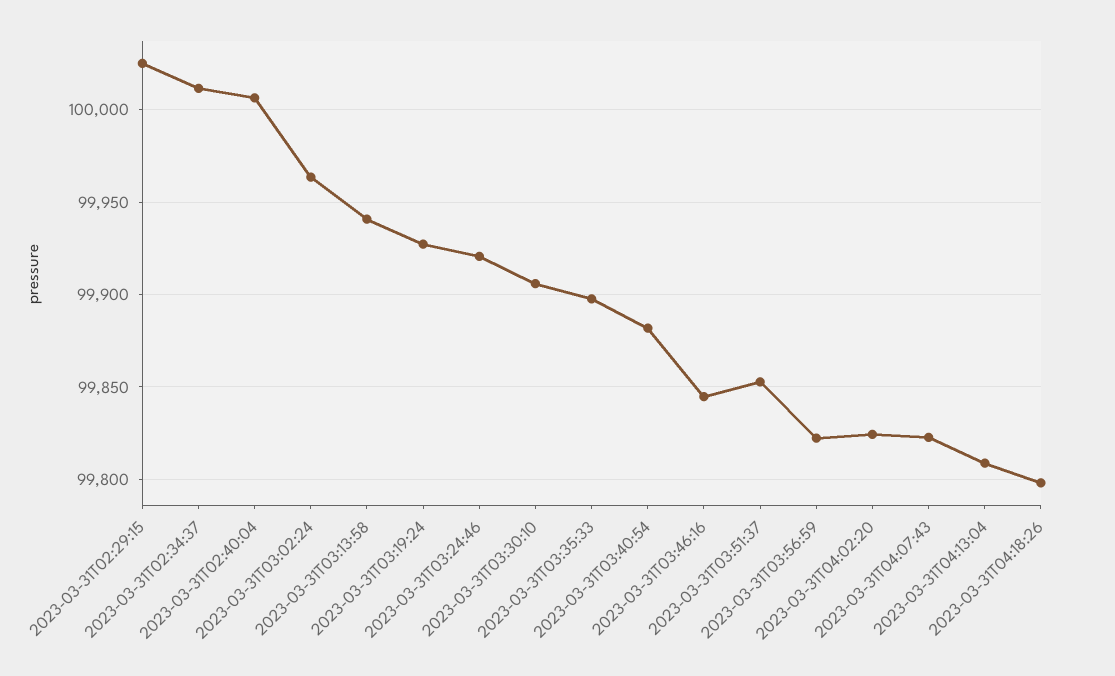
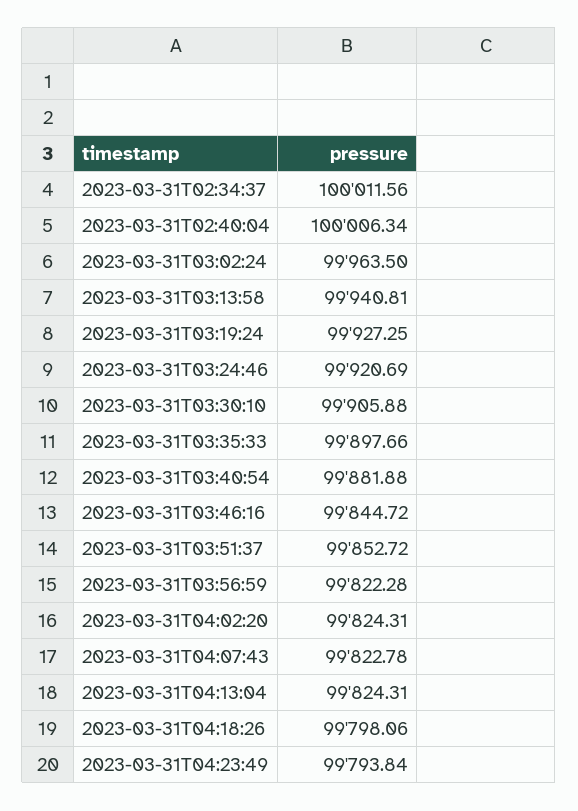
2023-03-31T02:29:15: 100025 -> none
2023-03-31T04:13:04: 99810 -> 99824.31
2023-03-31T04:23:49: none -> 99793.84

